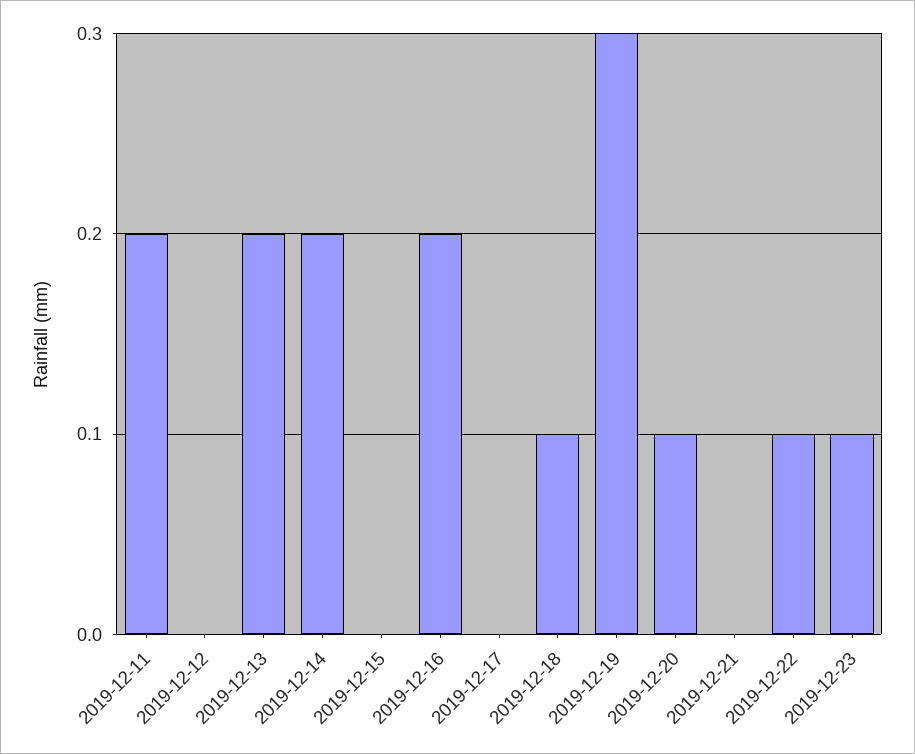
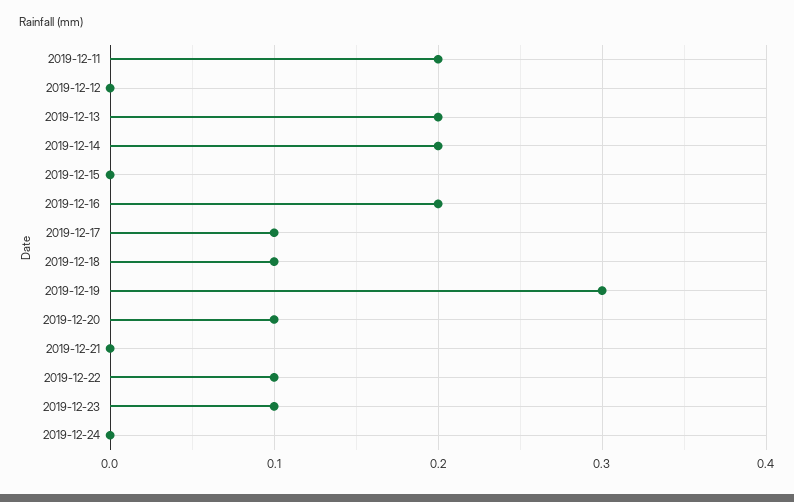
2019-12-17: 0 -> 0.1
2019-12-24: none -> 0

